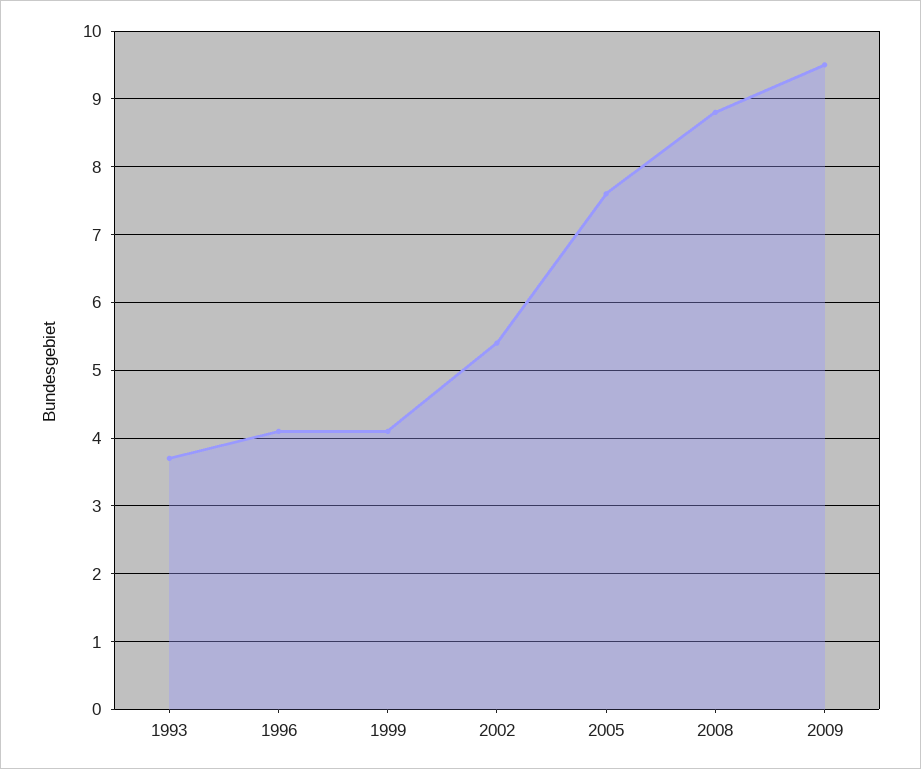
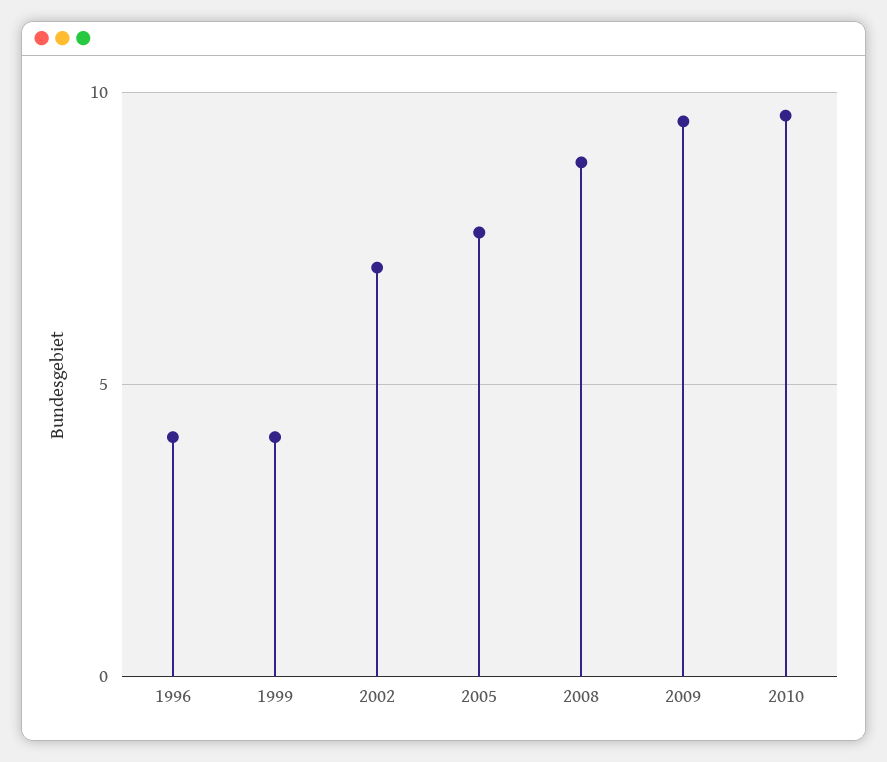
1993: 3.7 -> none
2002: 5.4 -> 7
2010: none -> 9.5

